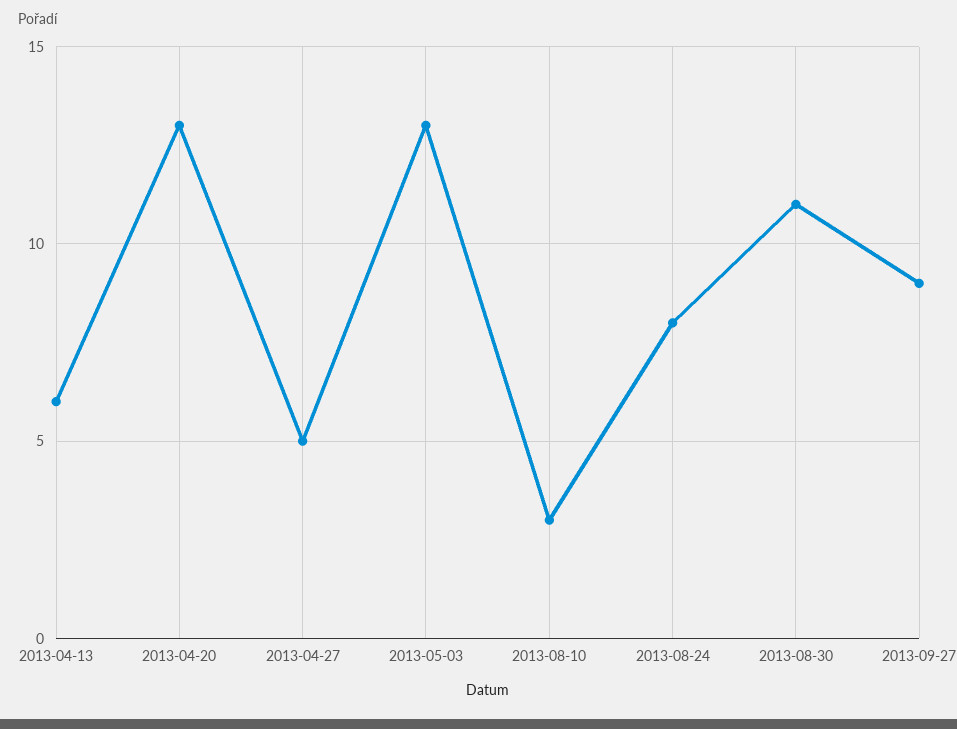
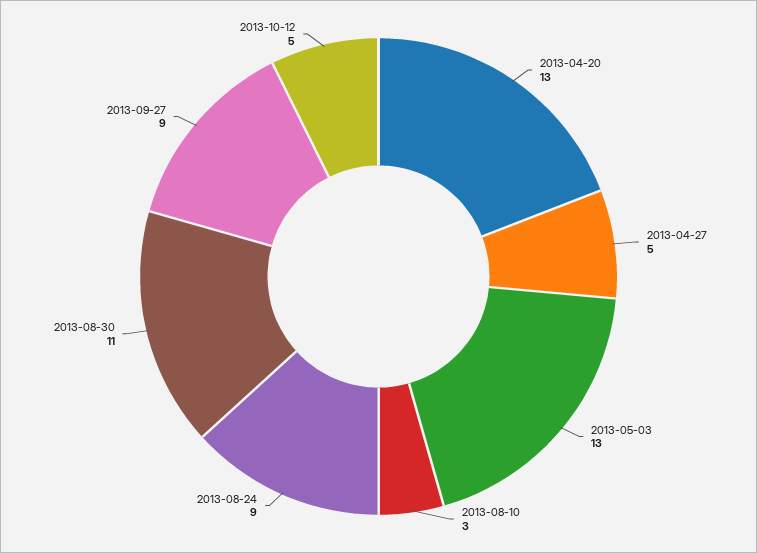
2013-04-13: 6 -> none
2013-08-24: 8 -> 9
2013-10-12: none -> 5

